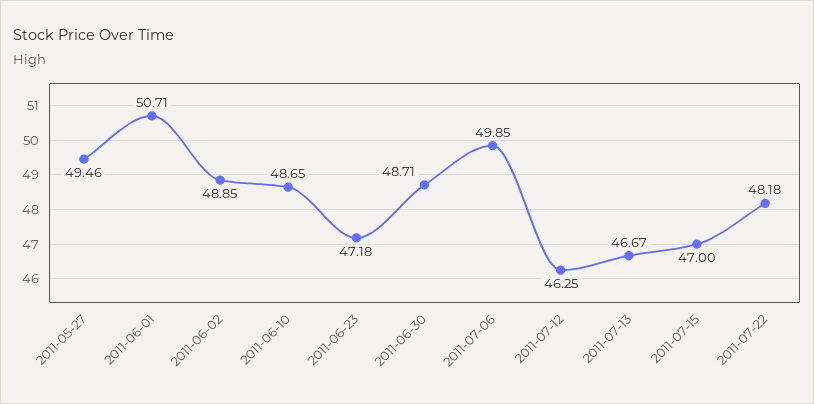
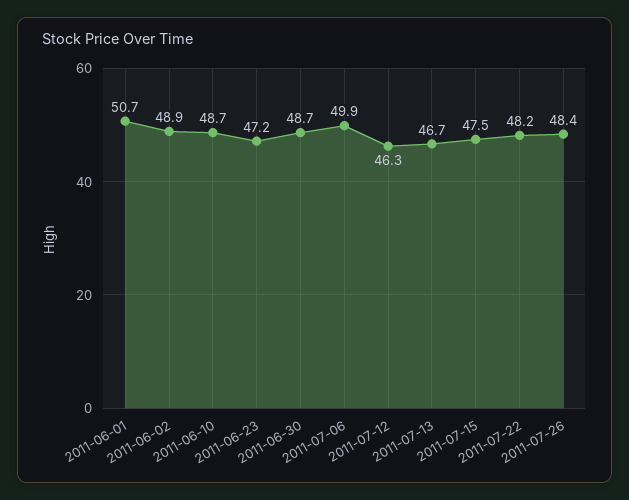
2011-05-27: 49.46 -> none
2011-07-15: 47 -> 47.5
2011-07-26: none -> 48.4

